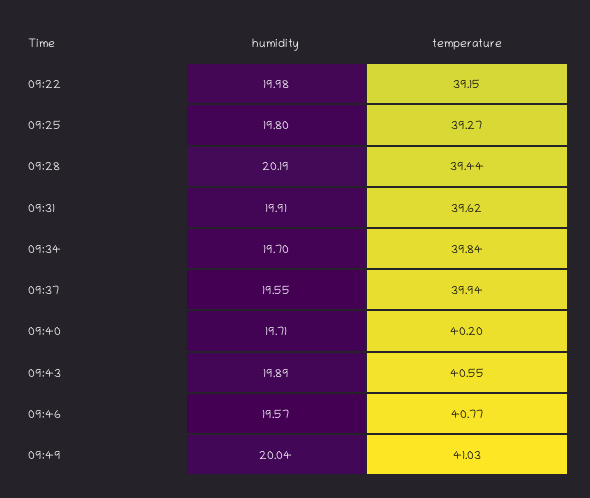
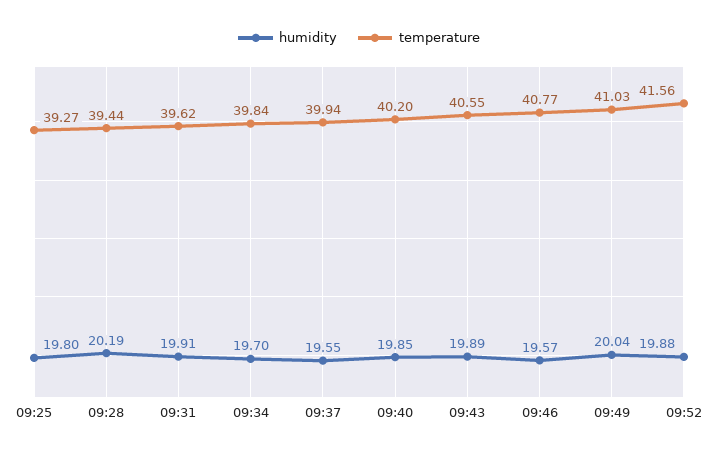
humidity, 09:22: 19.98 -> none
temperature, 09:22: 39.15 -> none
humidity, 09:40: 19.71 -> 19.85
humidity, 09:52: none -> 19.88
temperature, 09:52: none -> 41.56

